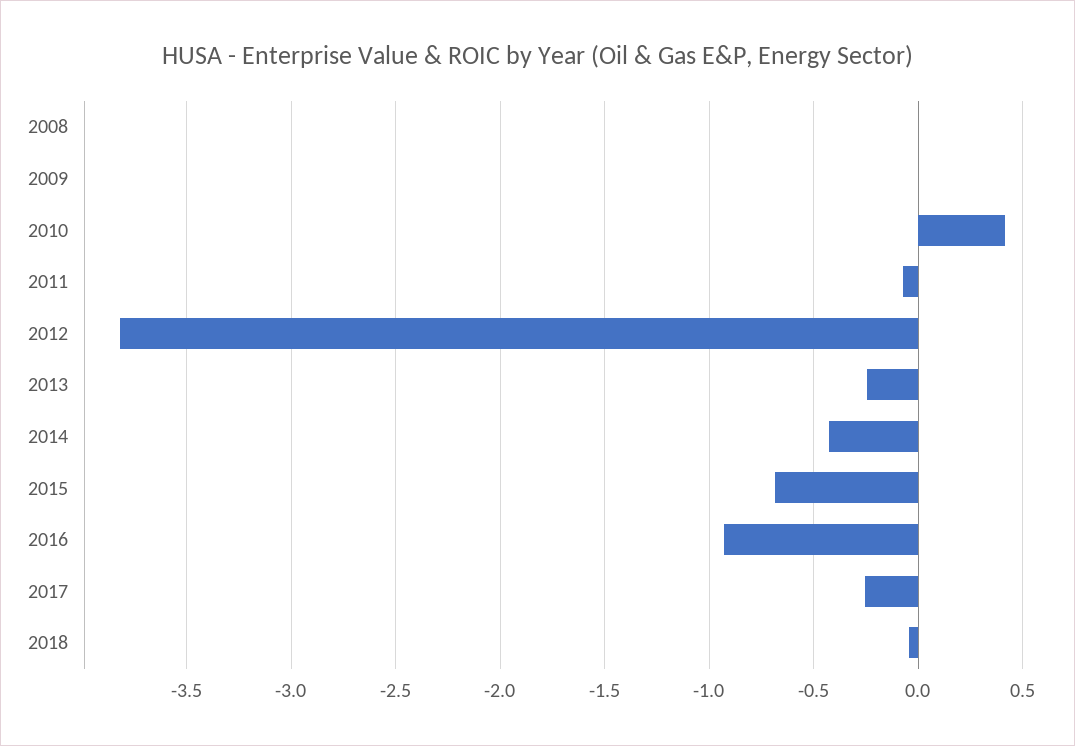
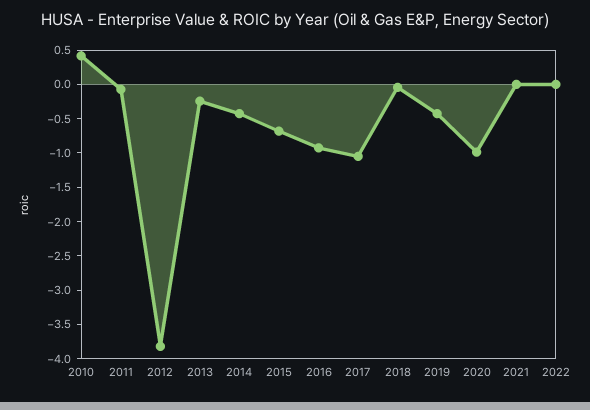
2008: 0 -> none
2009: 0 -> none
2017: -0.25 -> -1
2019: none -> -0.5
2020: none -> -1
2021: none -> 0
2022: none -> 0

